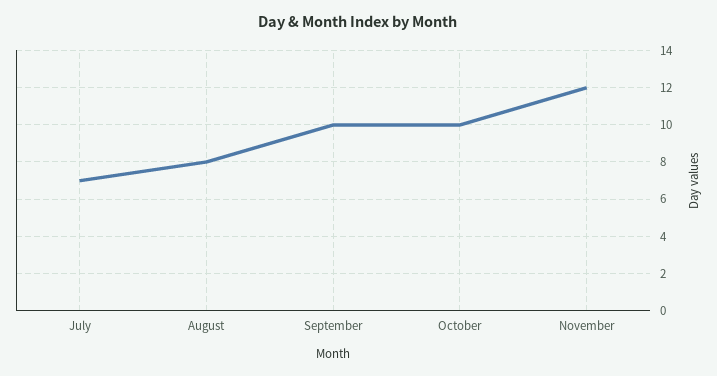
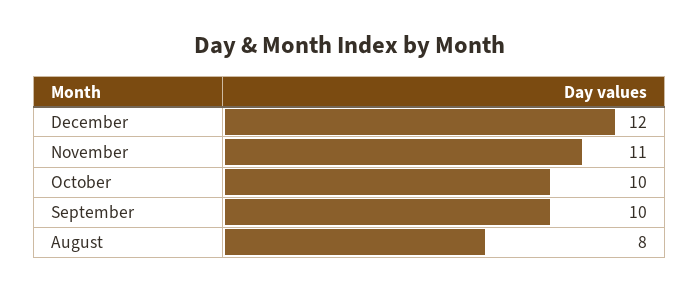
July: 7 -> none
November: 12 -> 11
December: none -> 12

